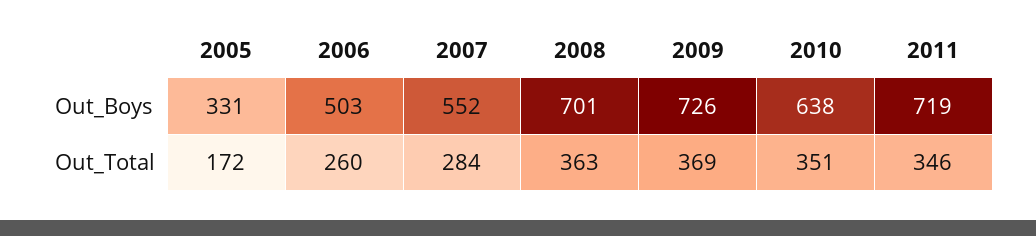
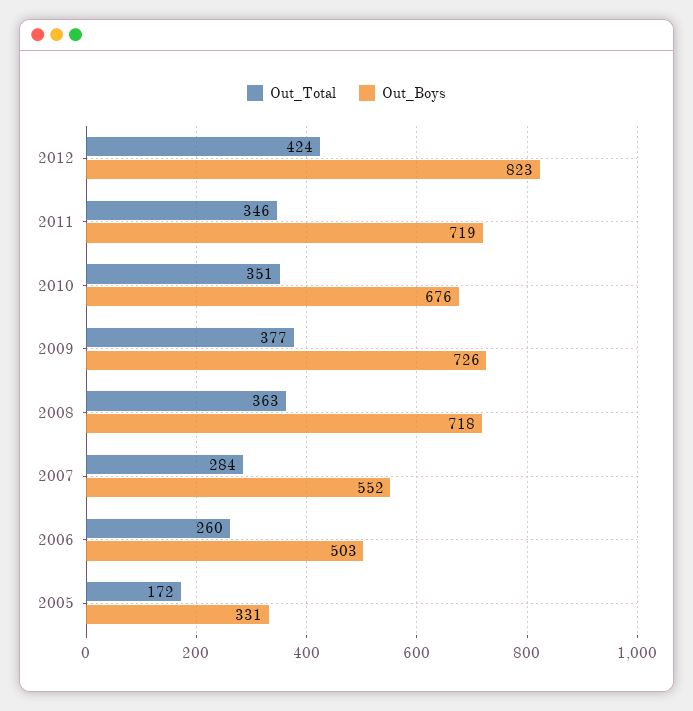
Out_Boys, 2008: 701 -> 718
Out_Boys, 2010: 638 -> 676
Out_Total, 2009: 369 -> 377
Out_Total, 2012: none -> 424
Out_Boys, 2012: none -> 823

